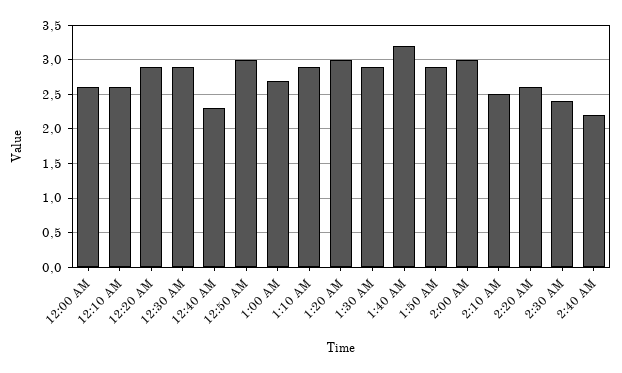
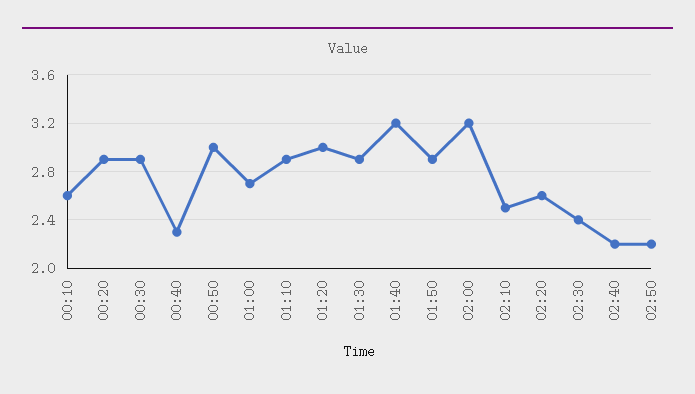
12:00 AM: 2.6 -> none
2:00 AM: 3 -> 3.2
02:50: none -> 2.2

